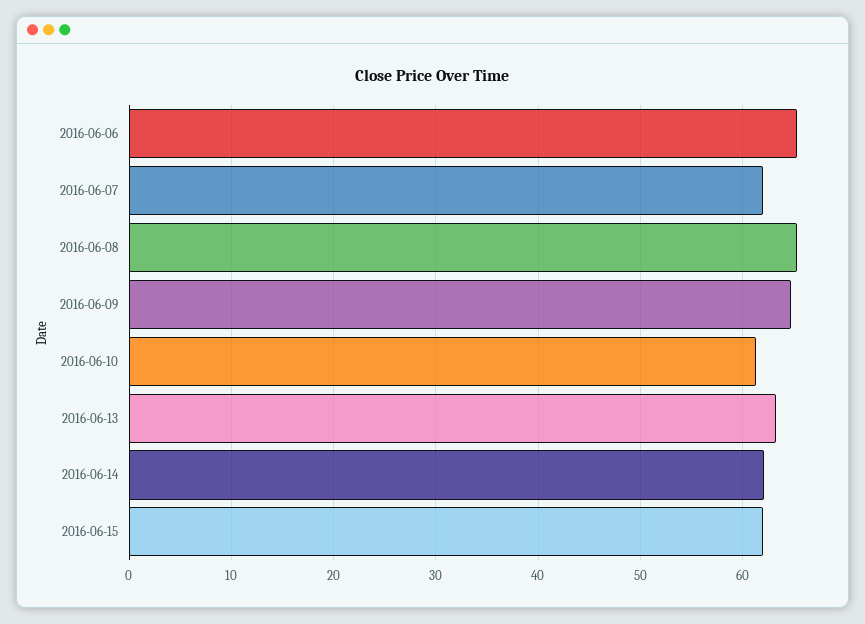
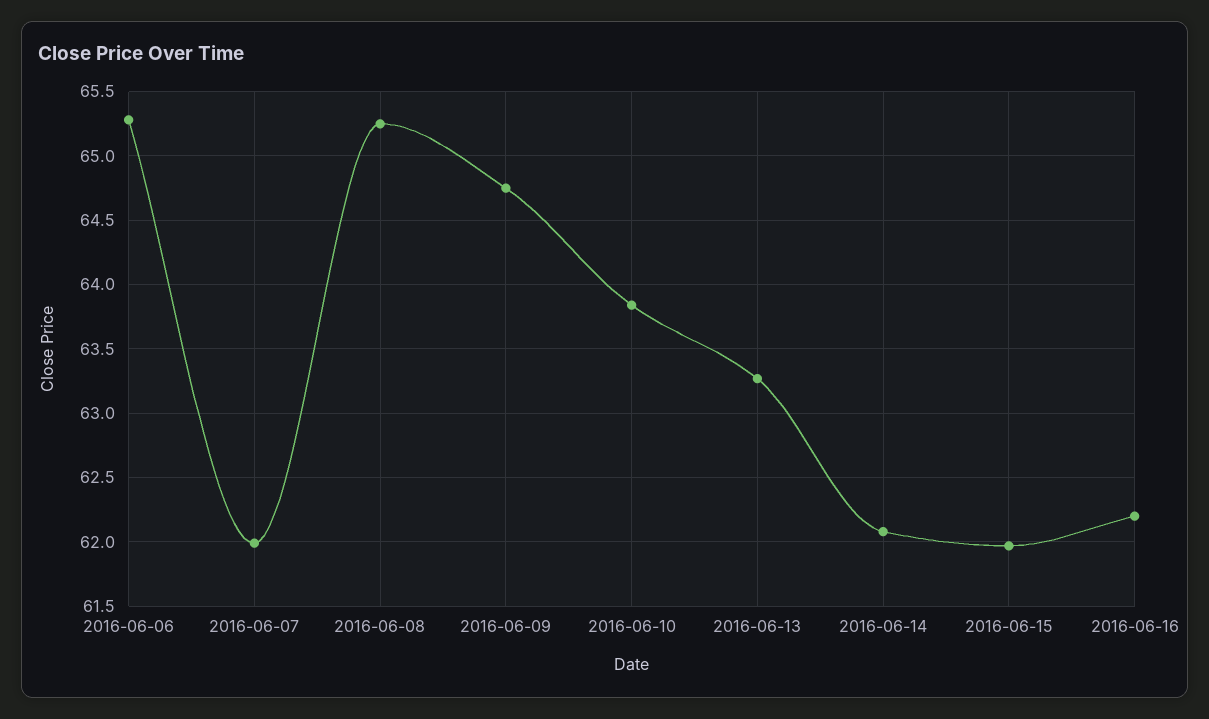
2016-06-10: 61 -> 63.85
2016-06-16: none -> 62.2

